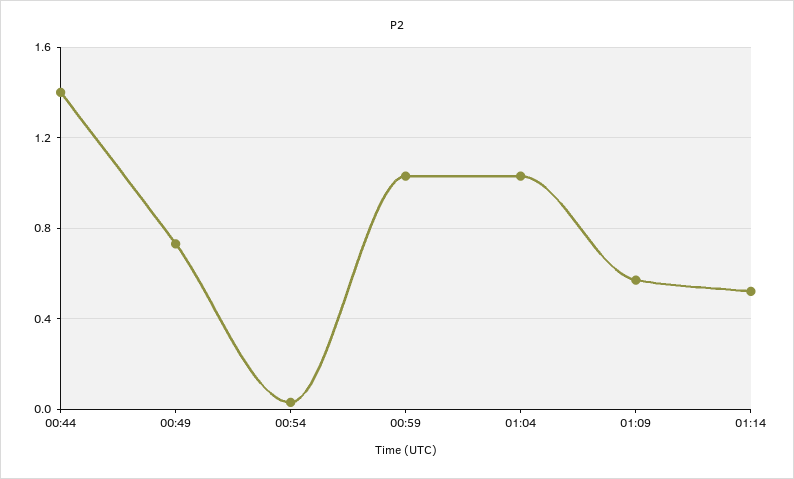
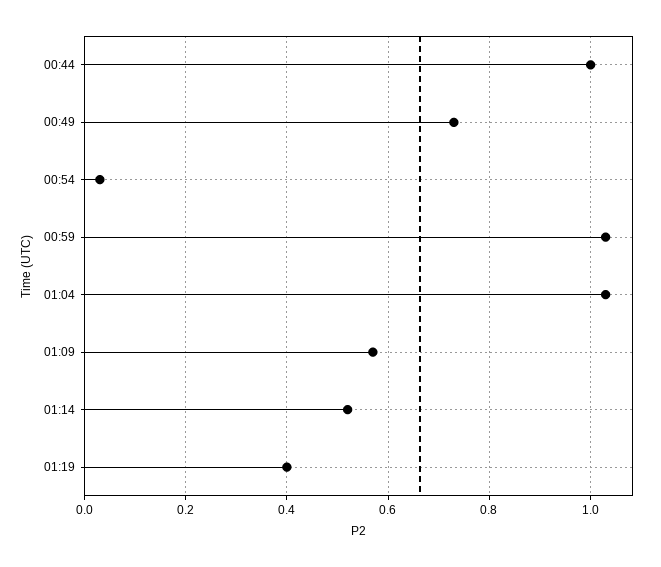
00:44: 1.4 -> 1
01:19: none -> 0.4

